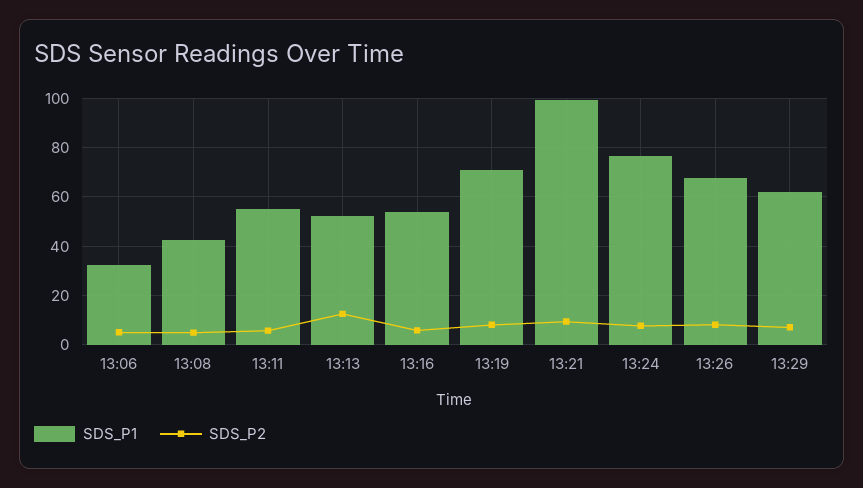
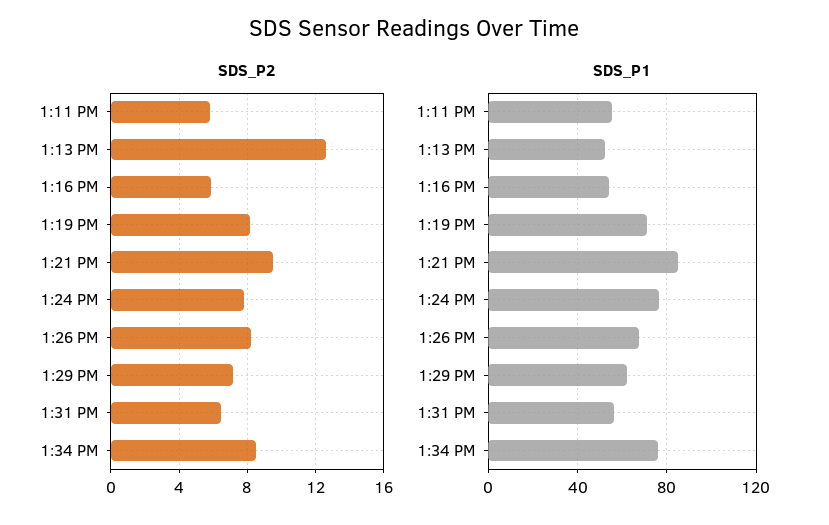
SDS_P1, 13:06: 32.5 -> none
SDS_P2, 13:06: 5 -> none
SDS_P1, 13:08: 42.5 -> none
SDS_P2, 13:08: 5 -> none
SDS_P1, 13:21: 100 -> 85
SDS_P2, 1:31 PM: none -> 6.5
SDS_P2, 1:34 PM: none -> 8.5
SDS_P1, 1:31 PM: none -> 55
SDS_P1, 1:34 PM: none -> 75

